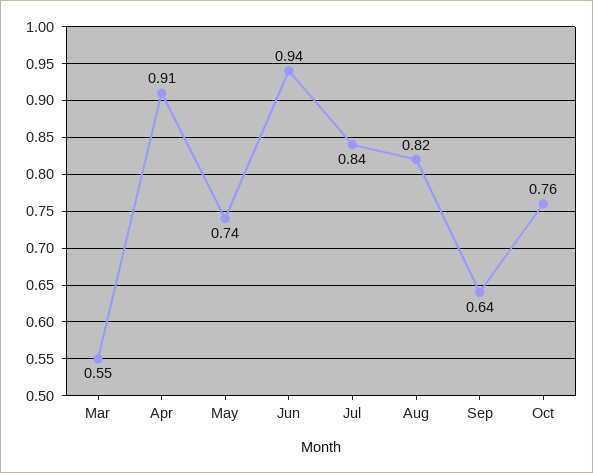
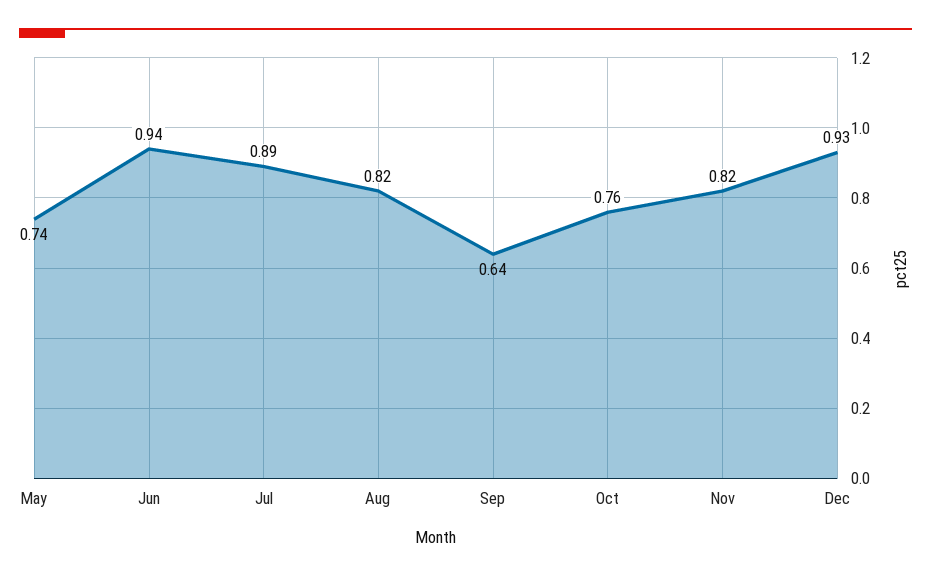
Mar: 0.55 -> none
Apr: 0.91 -> none
Jul: 0.84 -> 0.89
Nov: none -> 0.82
Dec: none -> 0.93

